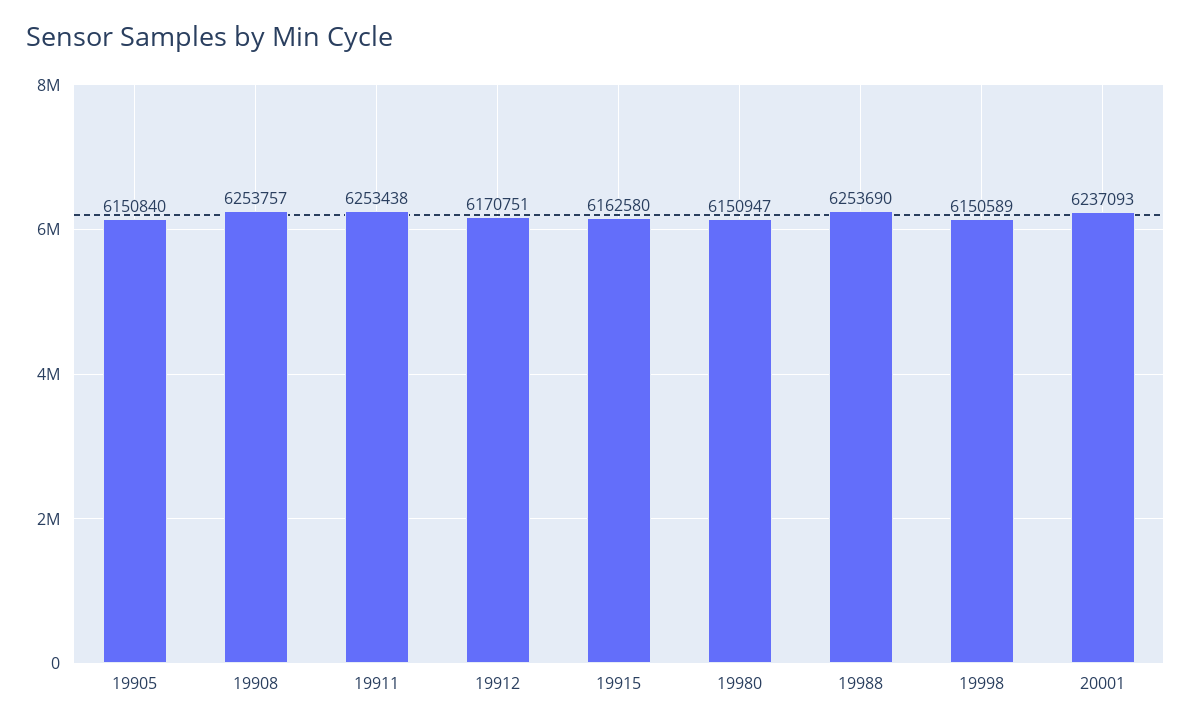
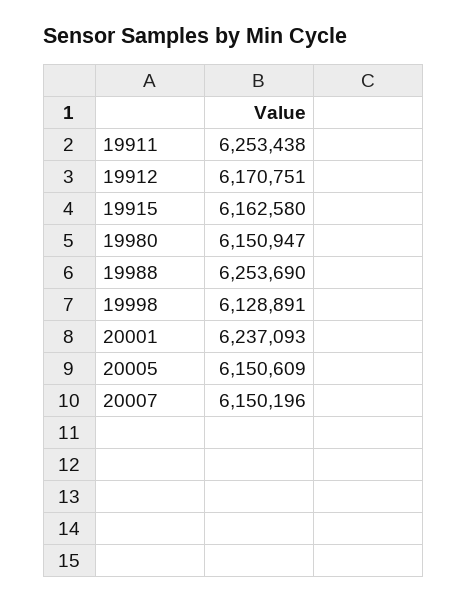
19905: 6150840 -> none
19908: 6253757 -> none
19998: 6150589 -> 6128891
20005: none -> 6150609
20007: none -> 6150196

